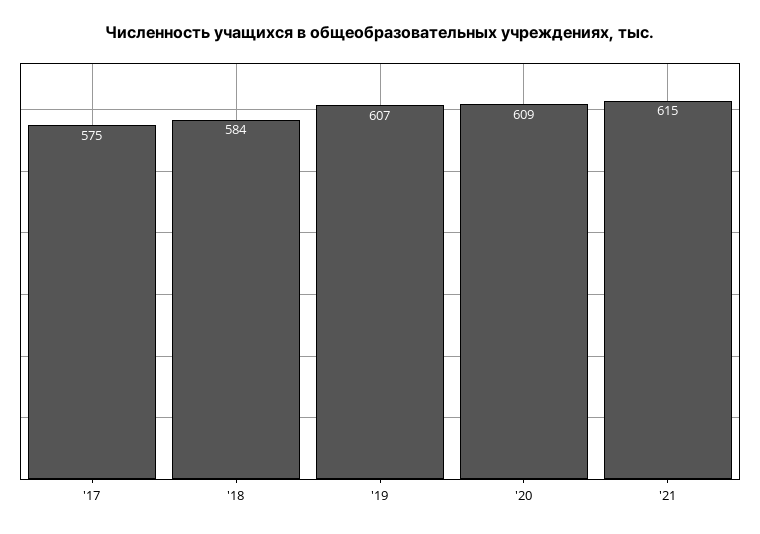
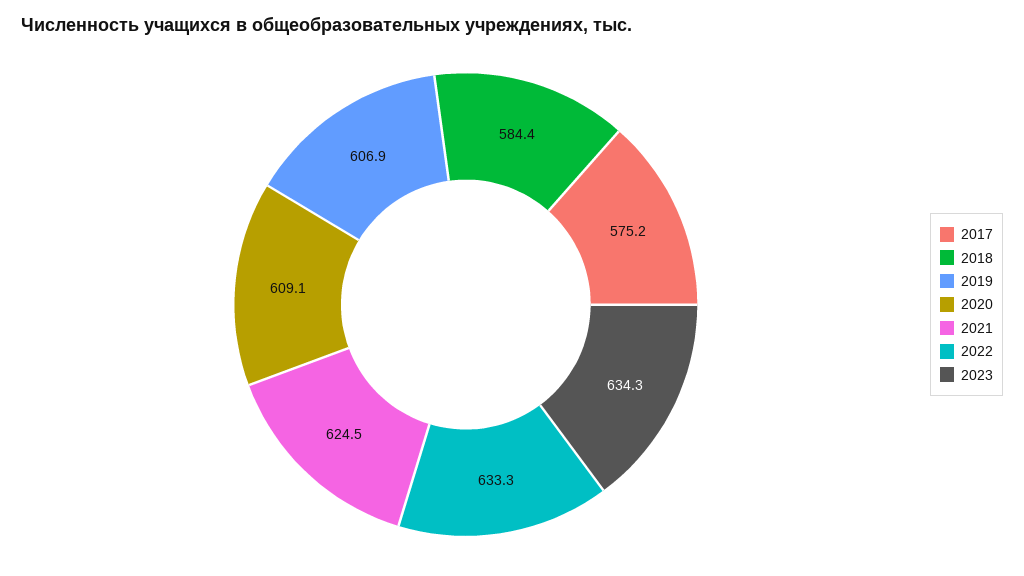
'21: 615 -> 624.5
2022: none -> 633.3
2023: none -> 634.3

